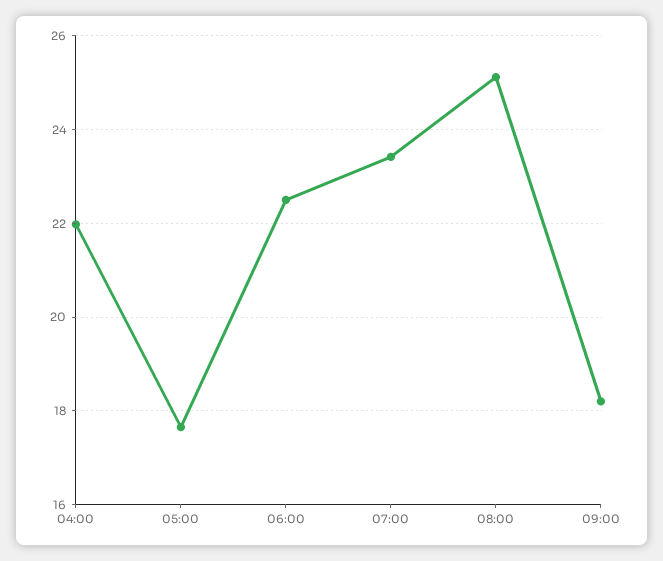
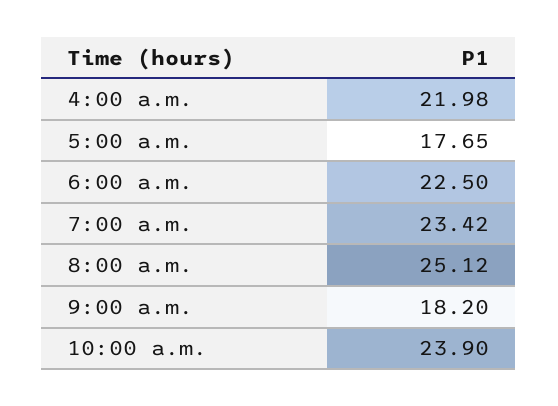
10:00 a.m.: none -> 23.9

